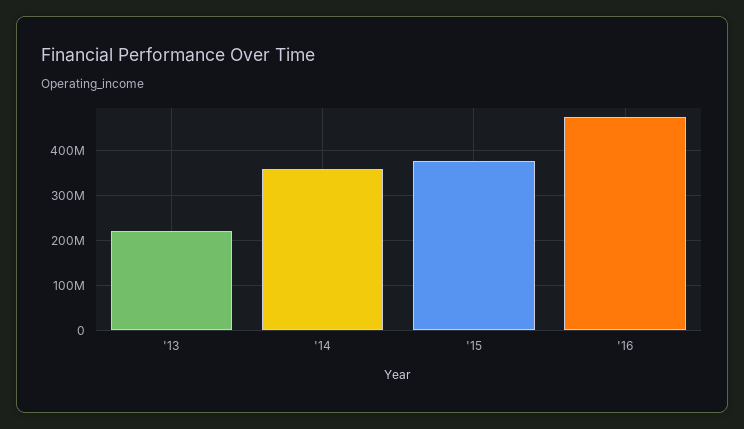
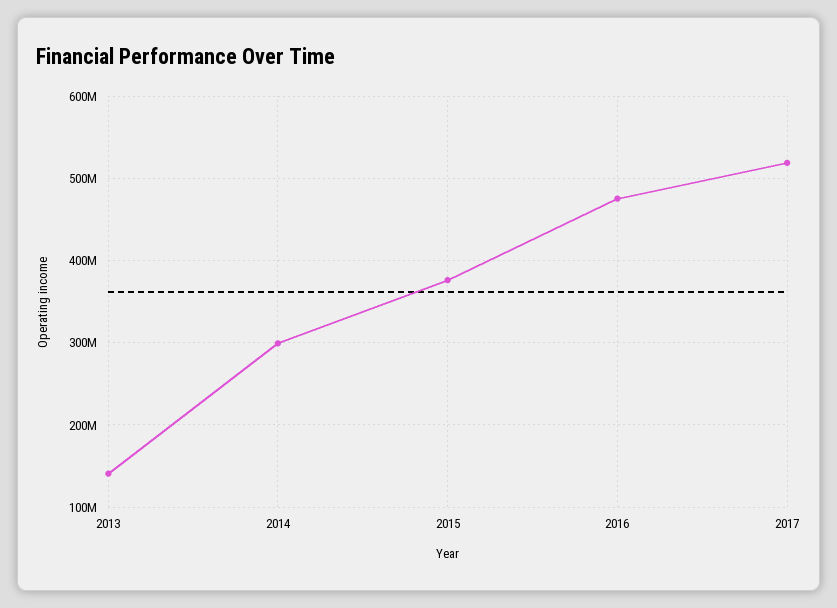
'13: 220000000 -> 140000000
'14: 360000000 -> 300000000
2017: none -> 520000000

